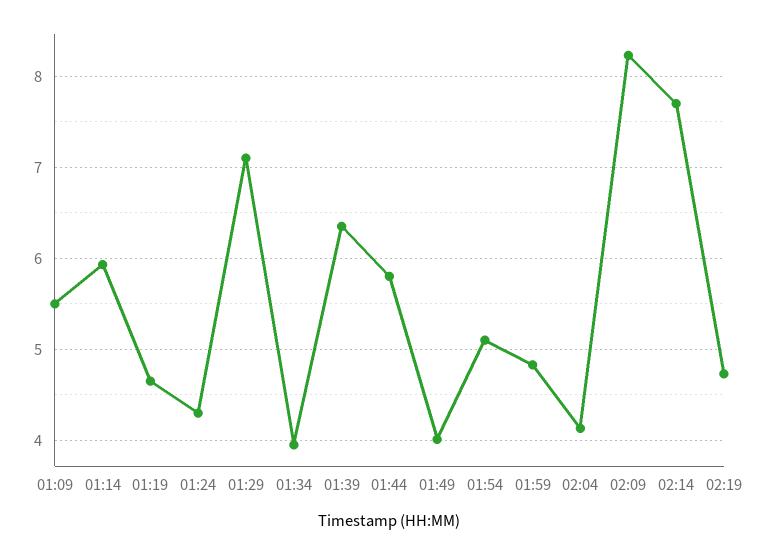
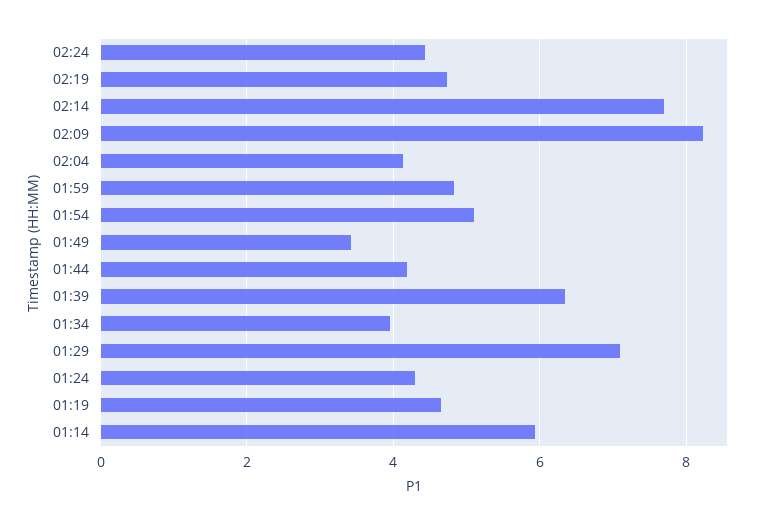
01:09: 5.5 -> none
01:44: 5.8 -> 4.2
01:49: 4 -> 3.4
02:24: none -> 4.4

